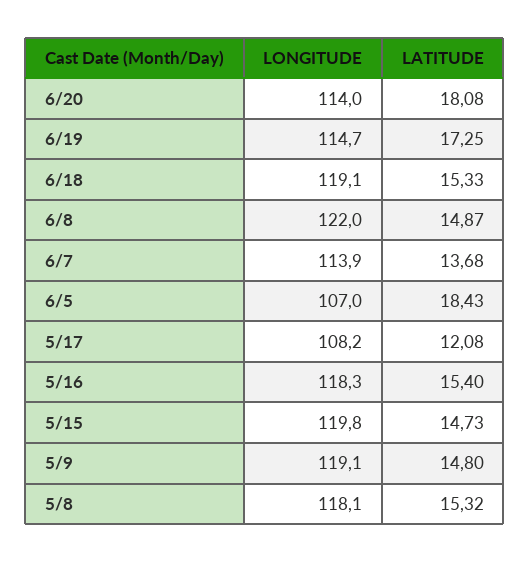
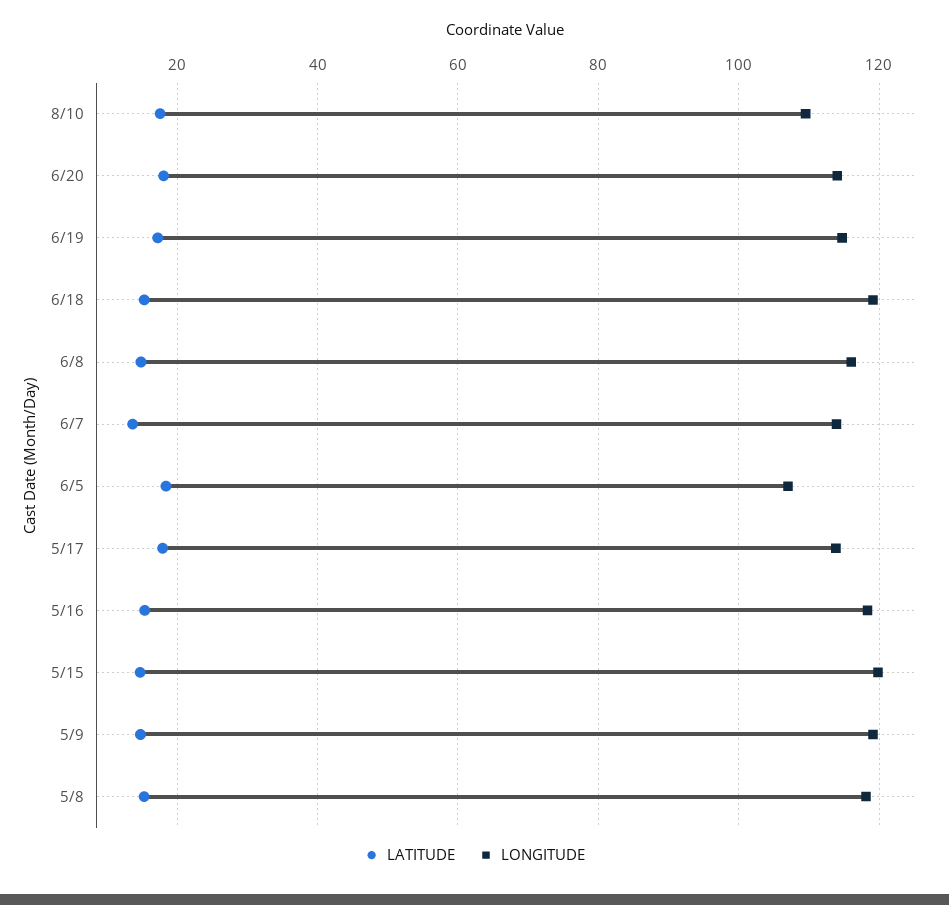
LONGITUDE, 6/8: 122 -> 116
LONGITUDE, 5/17: 108.2 -> 114
LATITUDE, 5/17: 12.08 -> 18
LATITUDE, 8/10: none -> 18
LONGITUDE, 8/10: none -> 110

